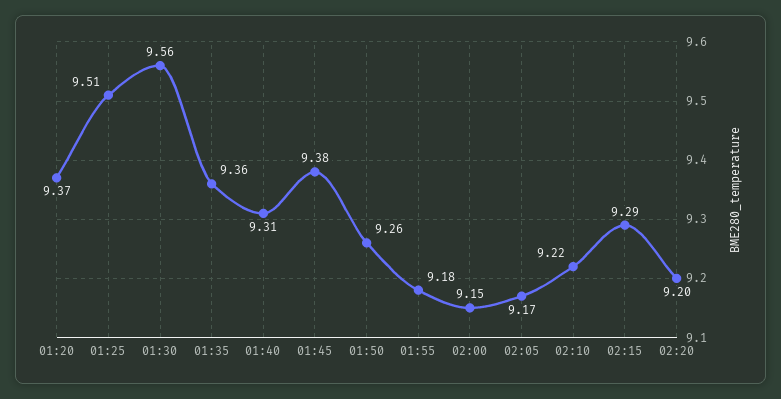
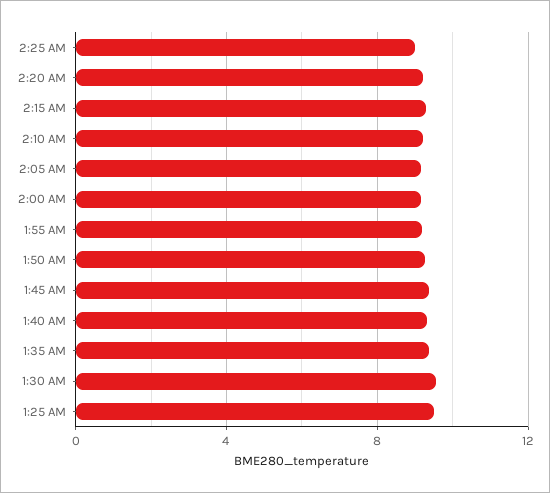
01:20: 9.37 -> none
2:25 AM: none -> 9

